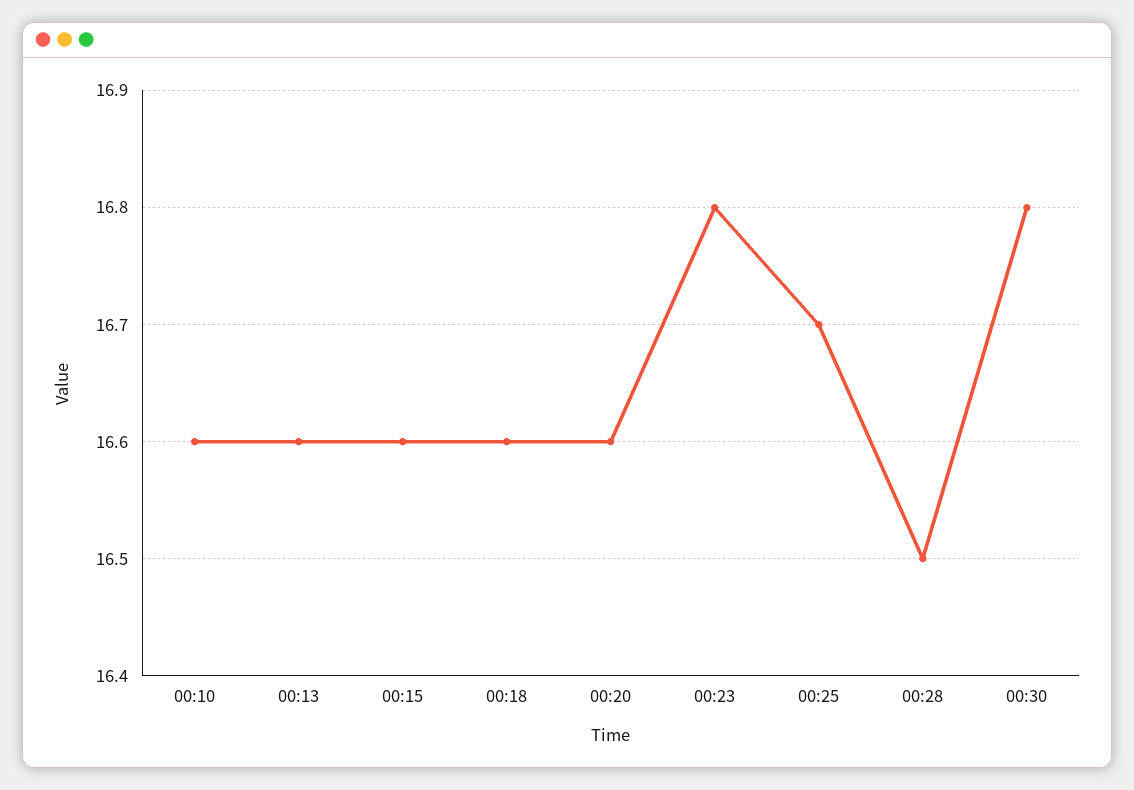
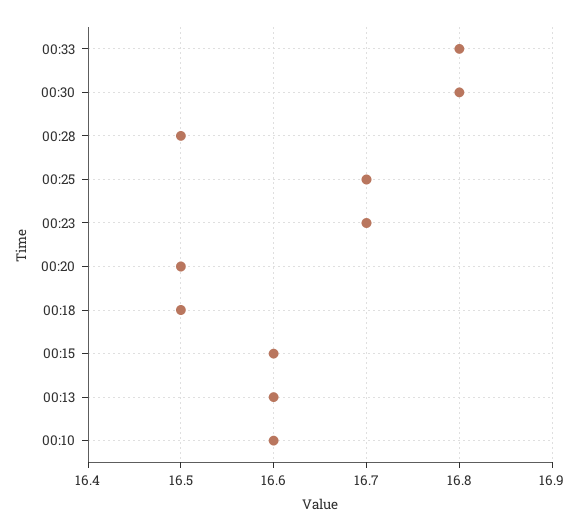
00:18: 16.6 -> 16.5
00:20: 16.6 -> 16.5
00:23: 16.8 -> 16.7
00:33: none -> 16.8

